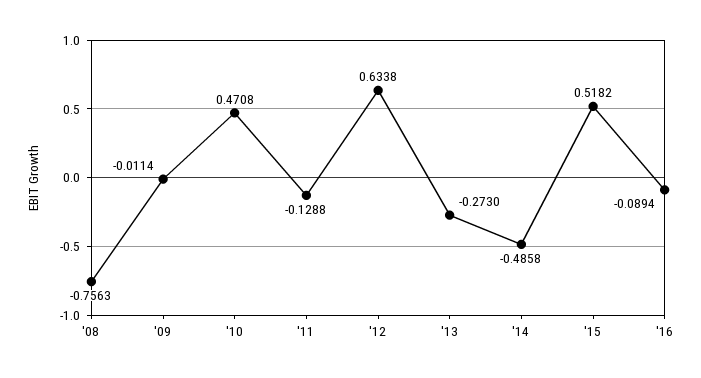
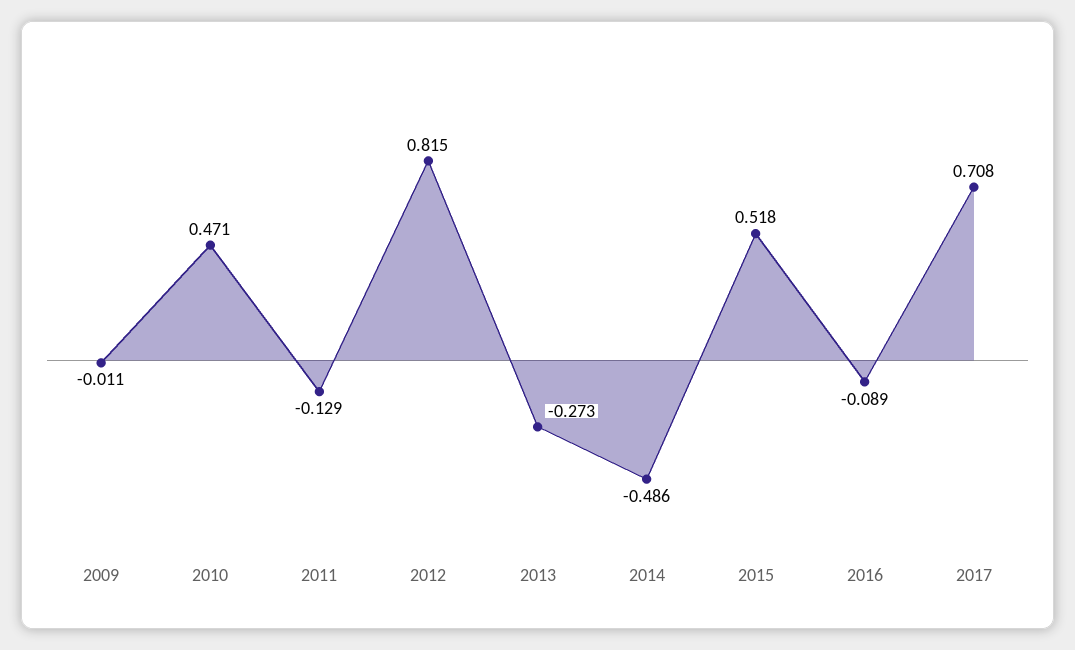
'08: -0.7563 -> none
'12: 0.6338 -> 0.815
2017: none -> 0.708

